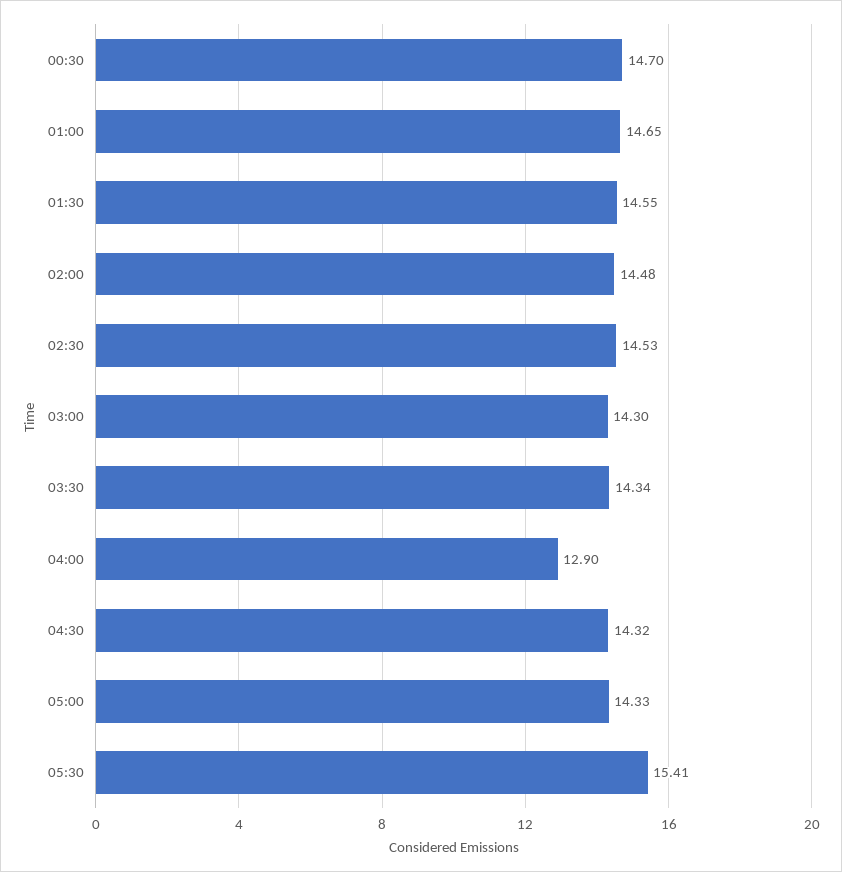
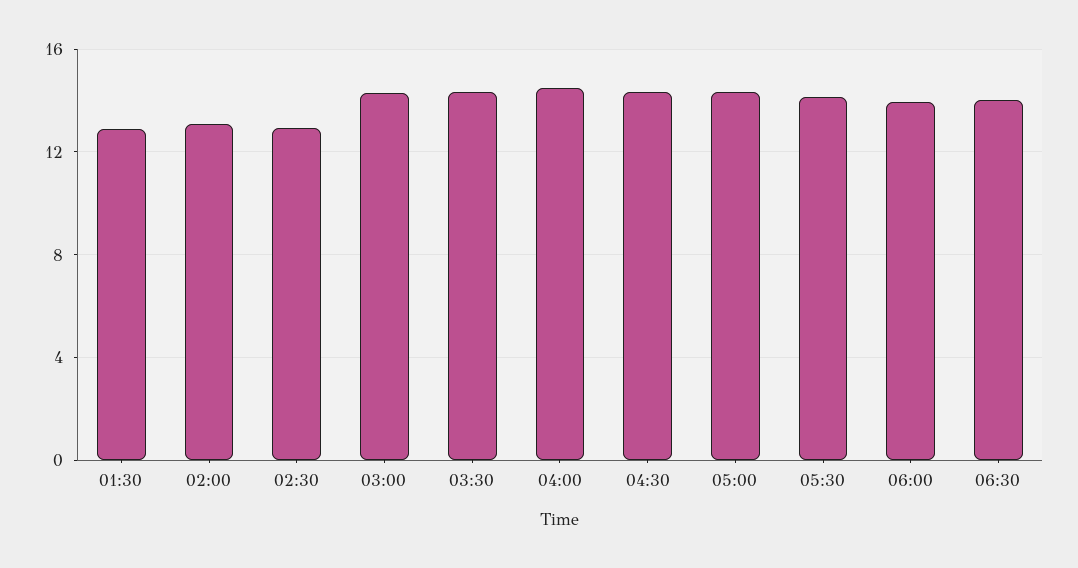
00:30: 14.7 -> none
01:00: 14.65 -> none
01:30: 14.55 -> 13
02:00: 14.48 -> 13
02:30: 14.53 -> 13
04:00: 12.9 -> 14.5
05:30: 15.41 -> 14
06:00: none -> 14
06:30: none -> 14

